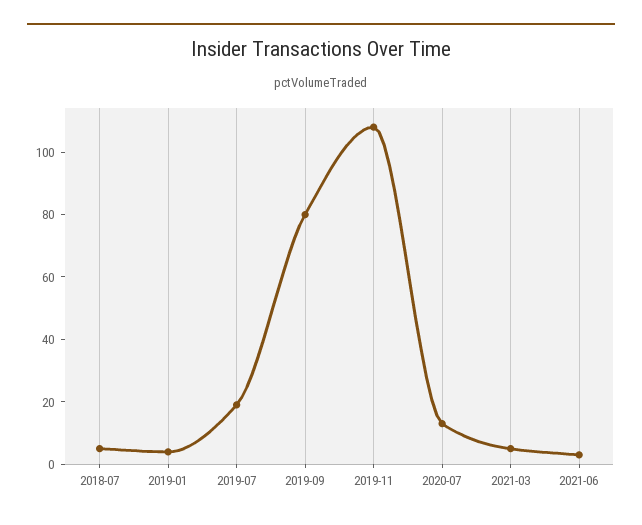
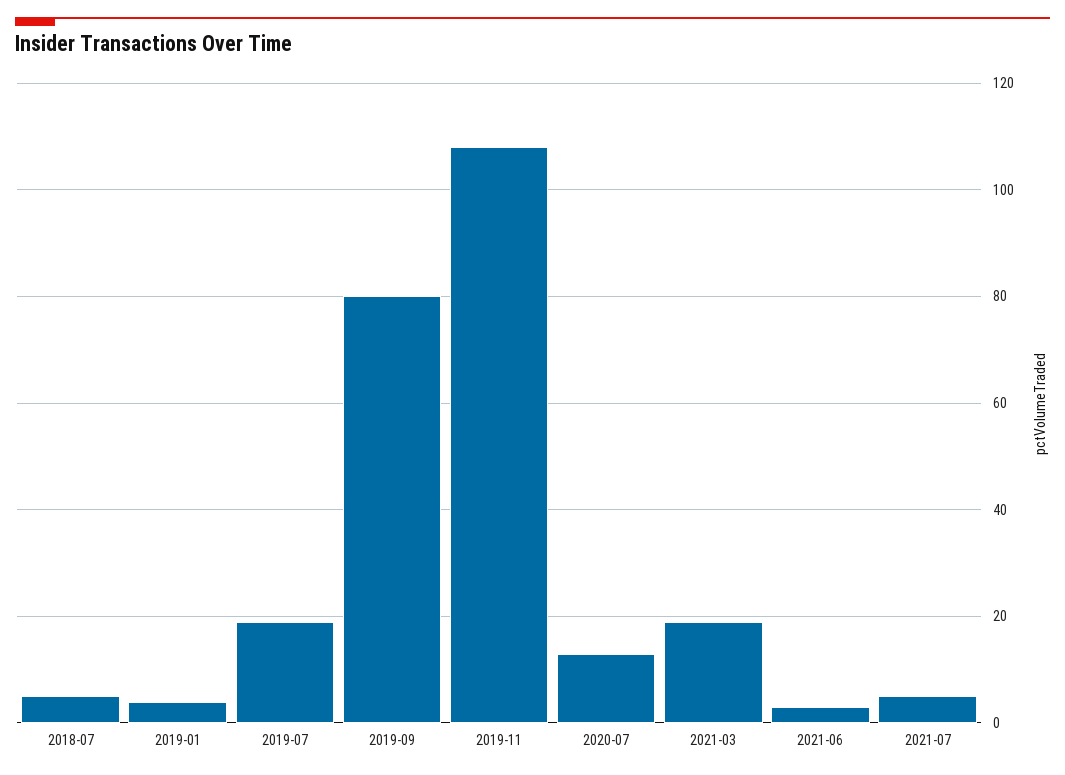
2021-03: 5 -> 20
2021-07: none -> 5

